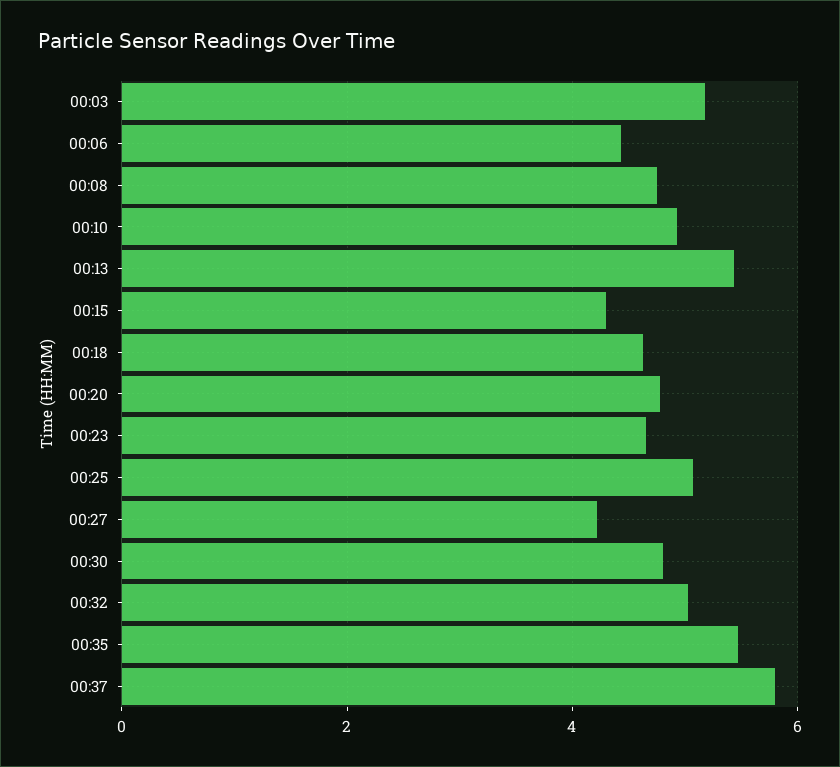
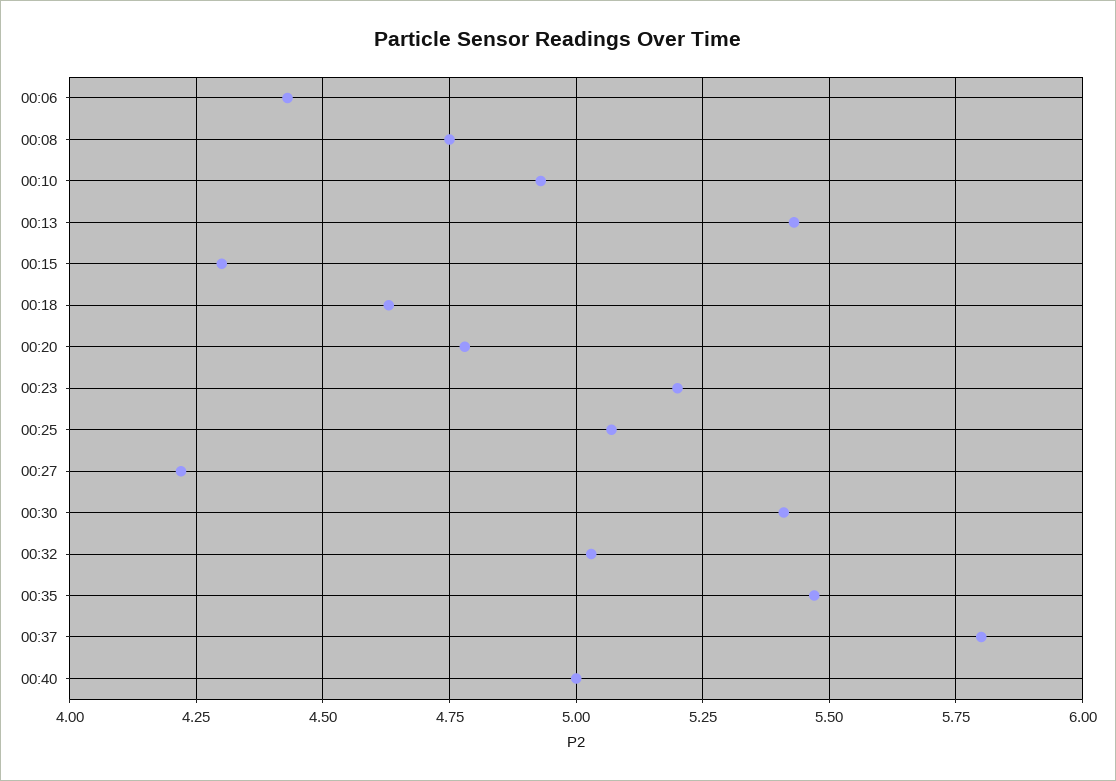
00:03: 5.2 -> none
00:23: 4.6 -> 5.2
00:30: 4.8 -> 5.4
00:40: none -> 5

